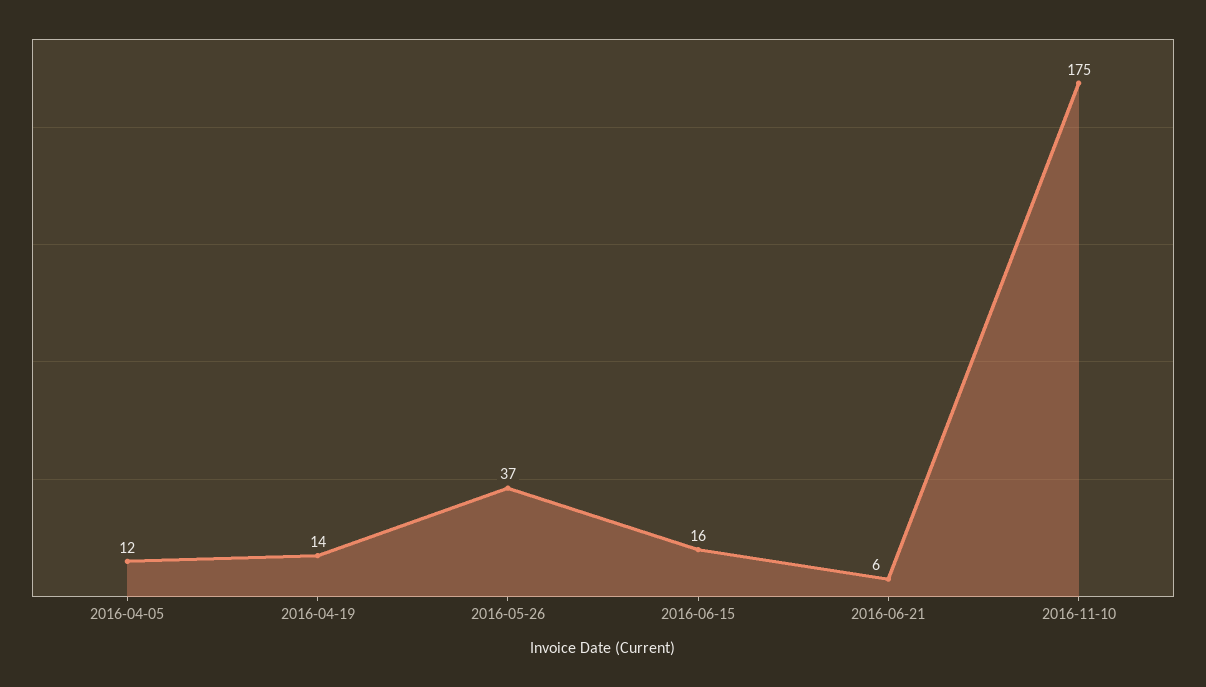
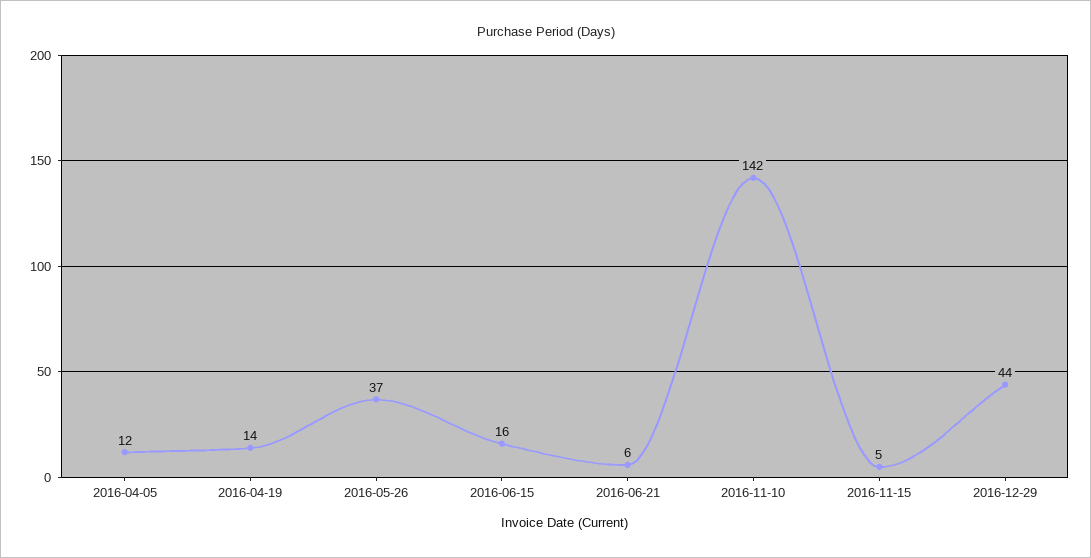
2016-11-10: 175 -> 142
2016-11-15: none -> 5
2016-12-29: none -> 44

